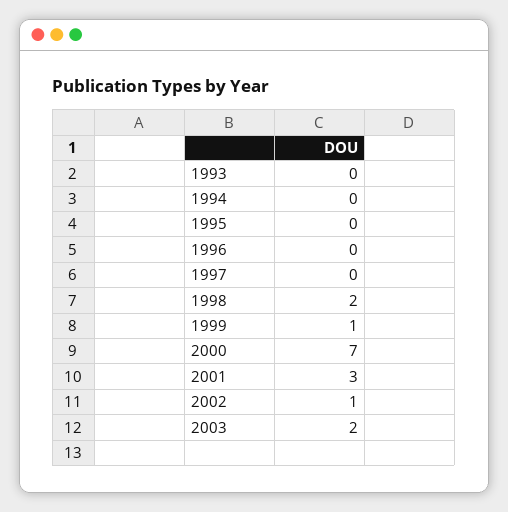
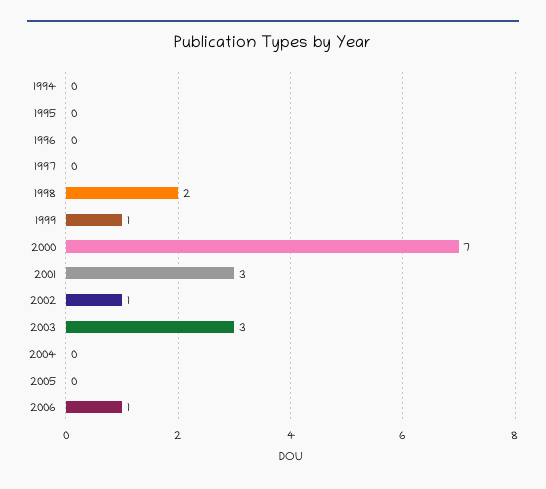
1993: 0 -> none
2003: 2 -> 3
2004: none -> 0
2005: none -> 0
2006: none -> 1

